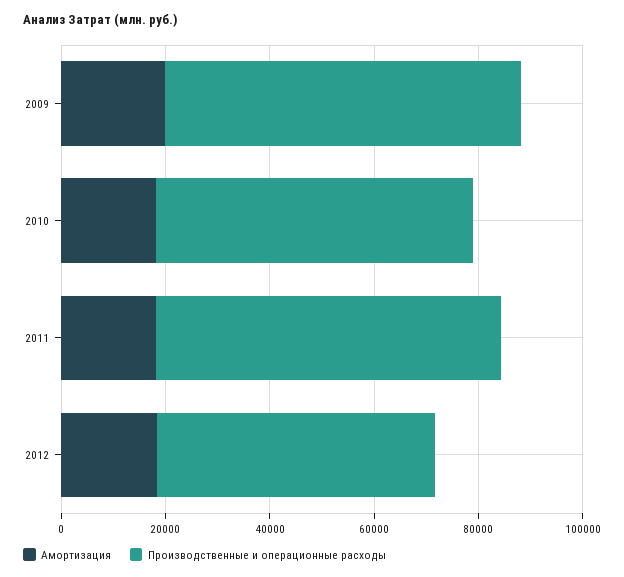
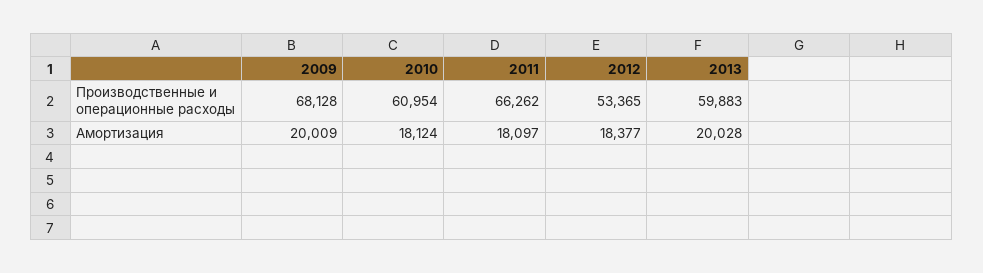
Производственные и операционные расходы, 2013: none -> 59883
Амортизация, 2013: none -> 20028

